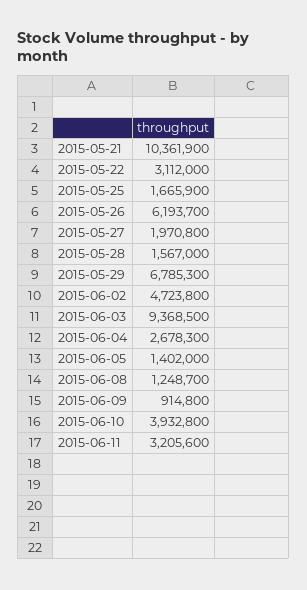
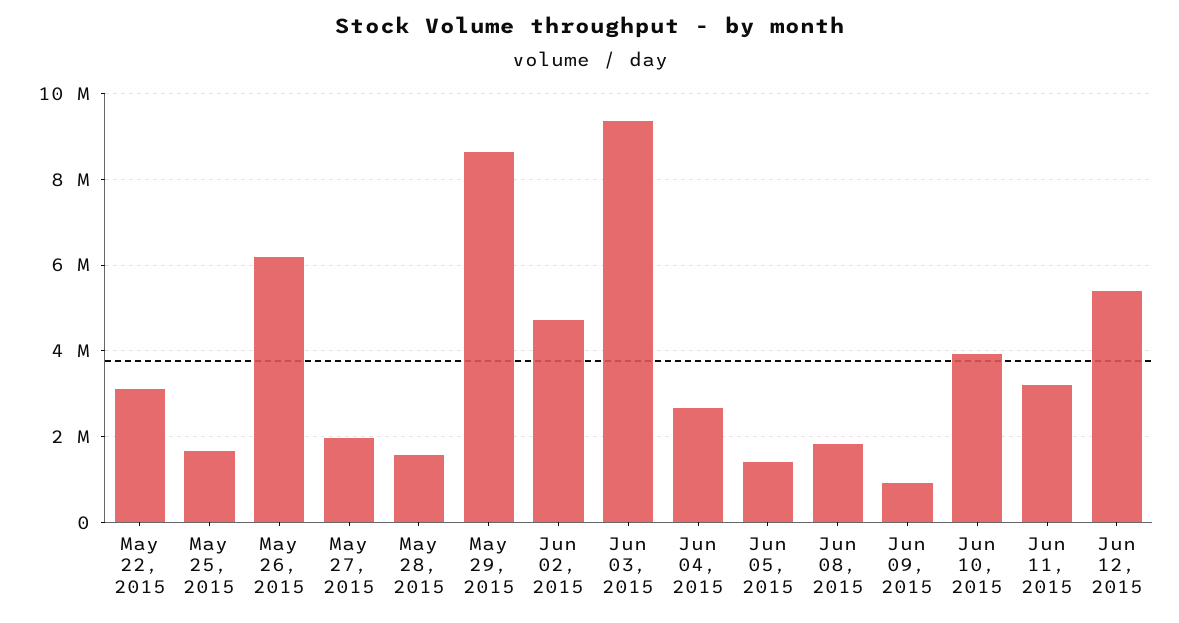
2015-05-21: 10361900 -> none
2015-05-29: 6785300 -> 8600000
2015-06-08: 1248700 -> 1800000
Jun 12, 2015: none -> 5400000

